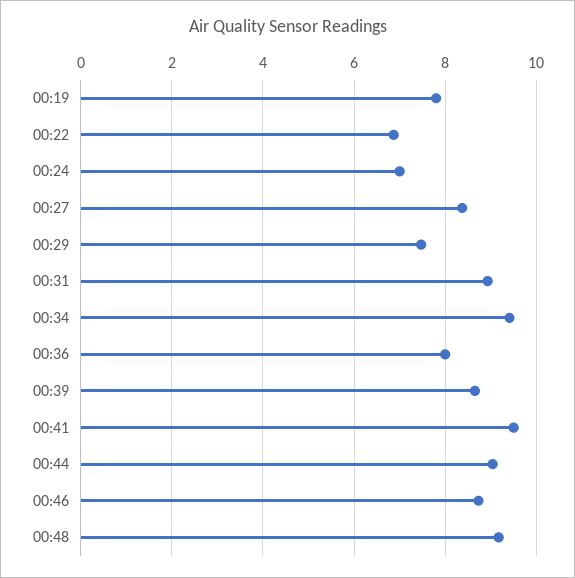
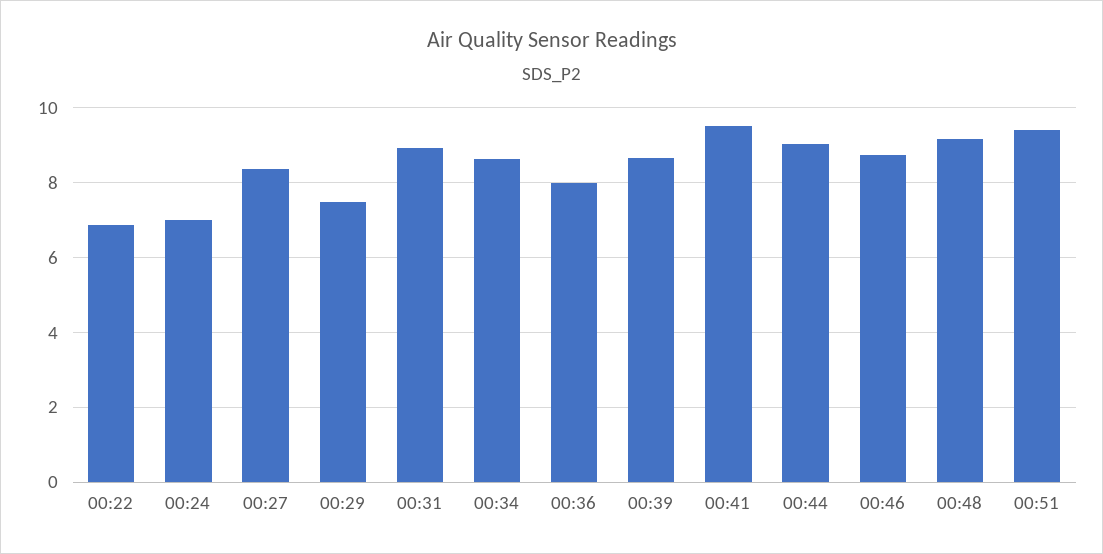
00:19: 7.8 -> none
00:34: 9.4 -> 8.6
00:51: none -> 9.4

